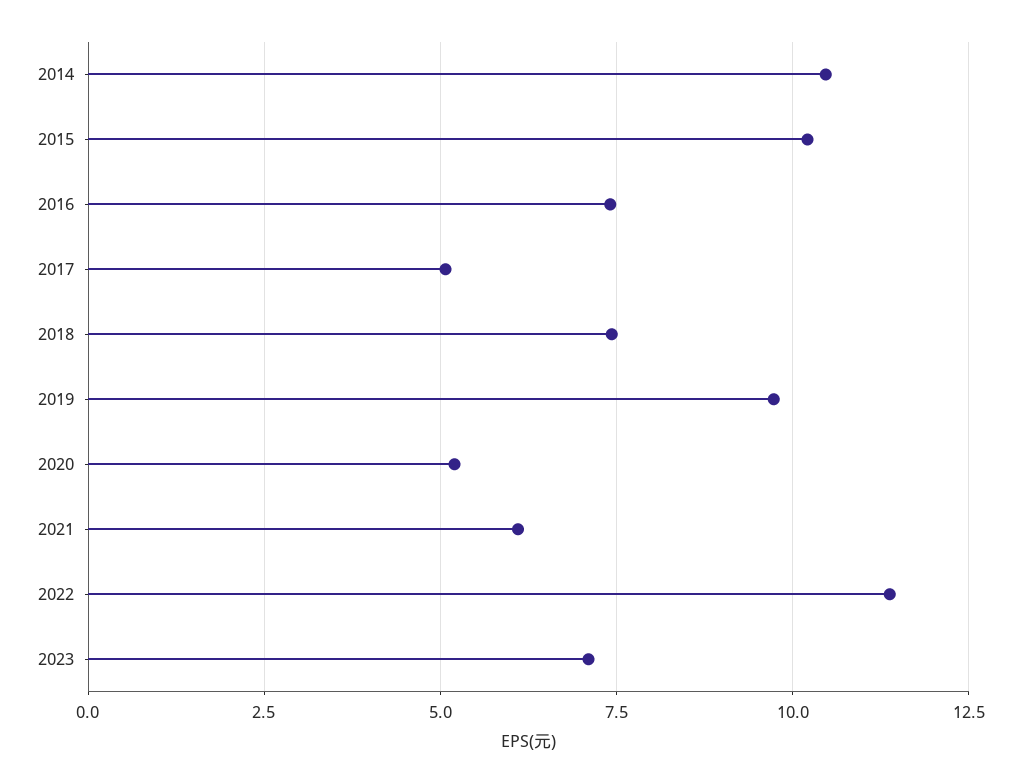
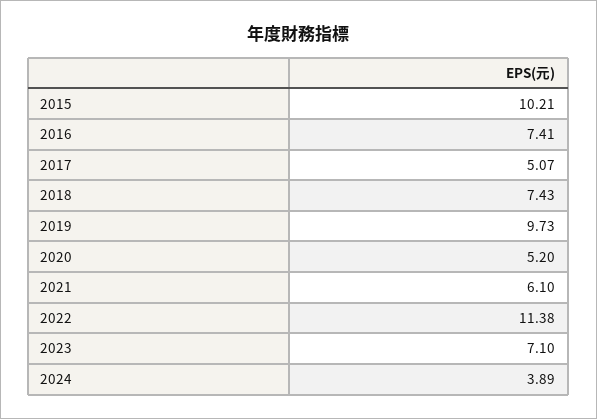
2014: 10.5 -> none
2024: none -> 3.89

